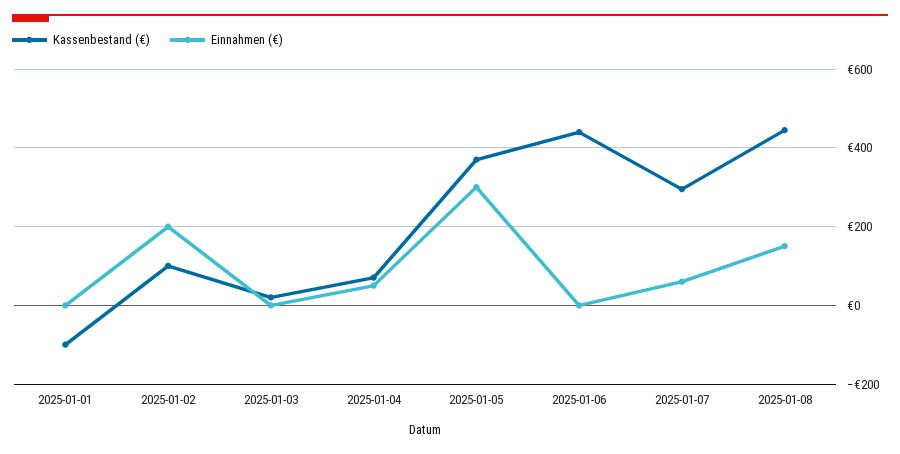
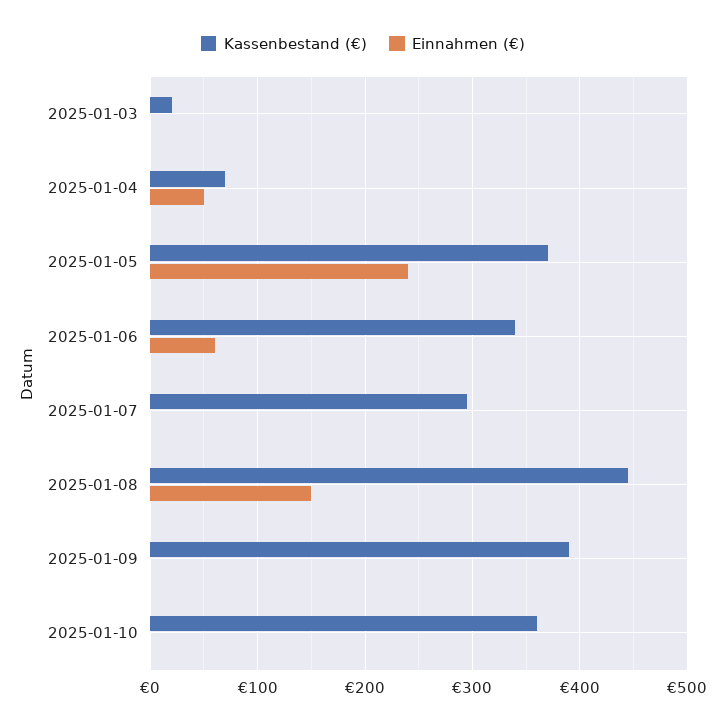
Kassenbestand (€), 2025-01-01: -100 -> none
Einnahmen (€), 2025-01-01: 0 -> none
Kassenbestand (€), 2025-01-02: 100 -> none
Einnahmen (€), 2025-01-02: 200 -> none
Einnahmen (€), 2025-01-05: 300 -> 240
Kassenbestand (€), 2025-01-06: 440 -> 340
Einnahmen (€), 2025-01-06: 0 -> 60
Einnahmen (€), 2025-01-07: 60 -> 0
Kassenbestand (€), 2025-01-09: none -> 390
Einnahmen (€), 2025-01-09: none -> 0
Kassenbestand (€), 2025-01-10: none -> 360
Einnahmen (€), 2025-01-10: none -> 0

